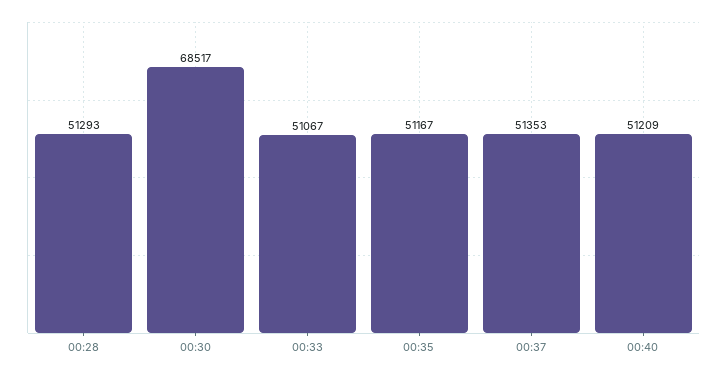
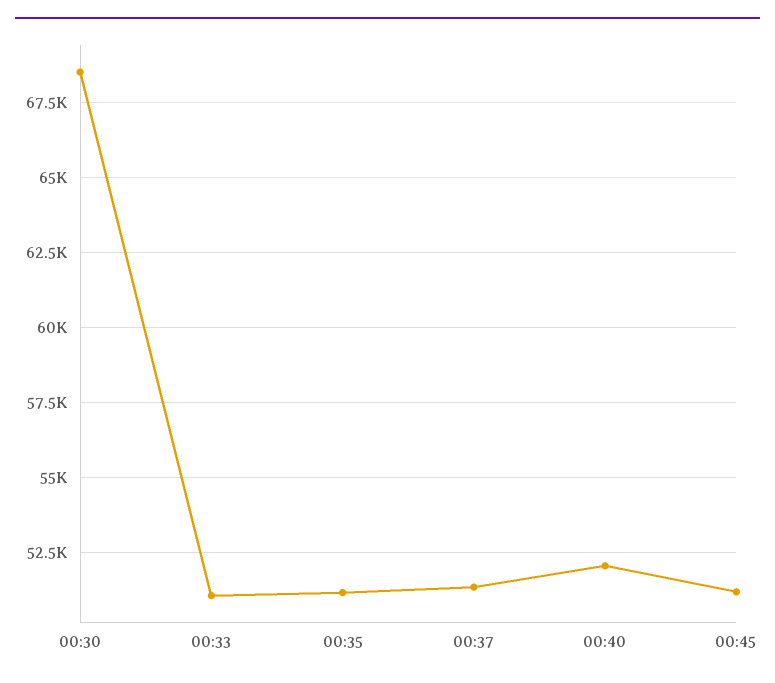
00:28: 51293 -> none
00:40: 51209 -> 52000
00:45: none -> 51250

